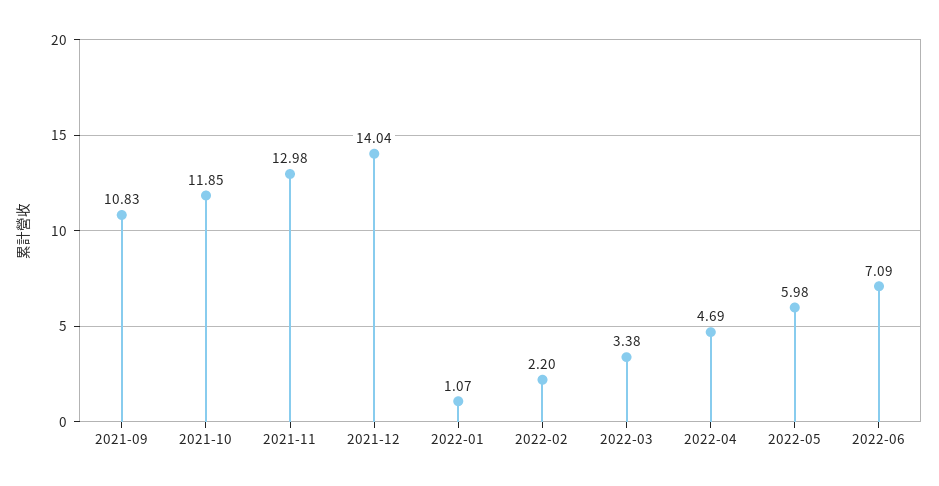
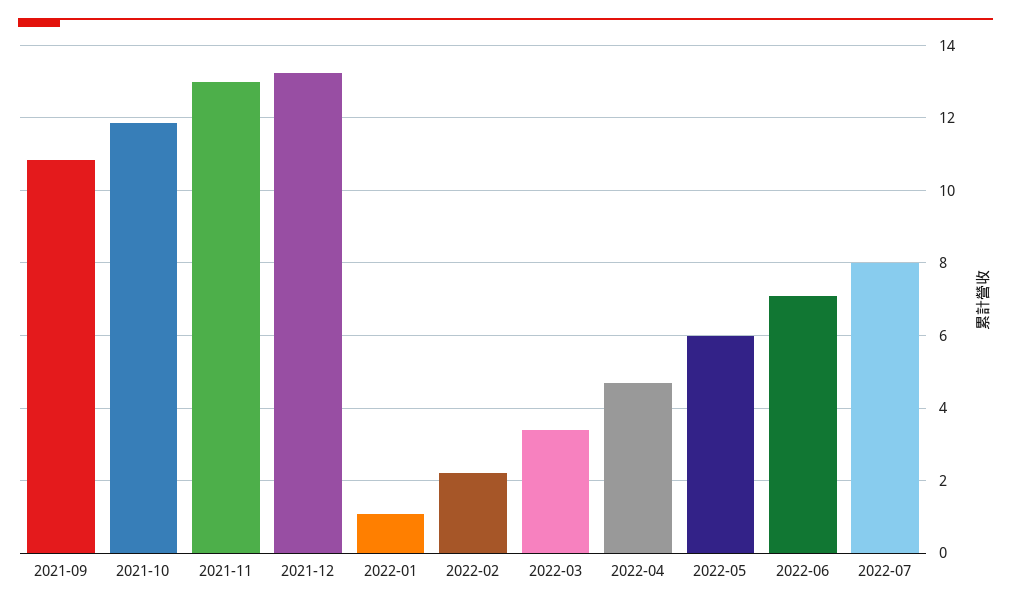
2021-12: 14.04 -> 13.2
2022-07: none -> 8

